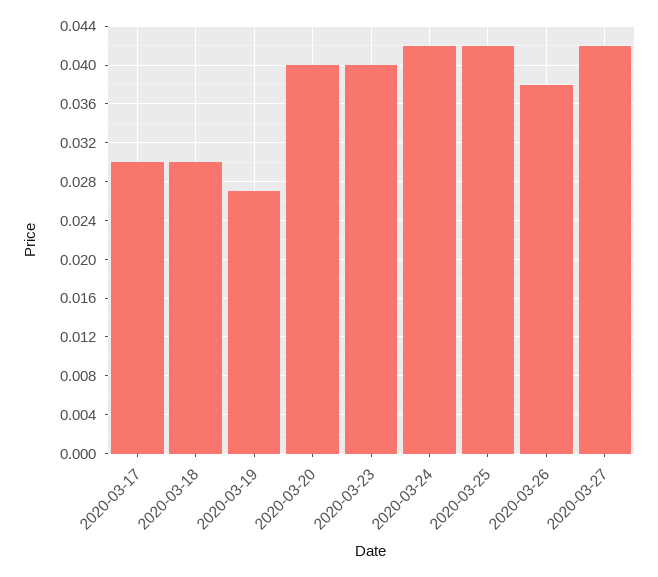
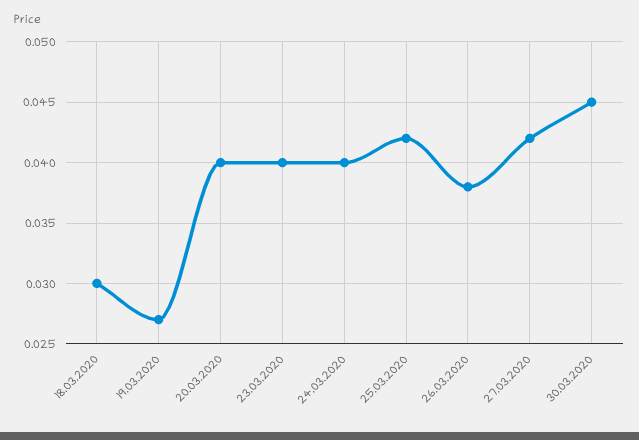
2020-03-17: 0.03 -> none
2020-03-24: 0.042 -> 0.04
30.03.2020: none -> 0.045

